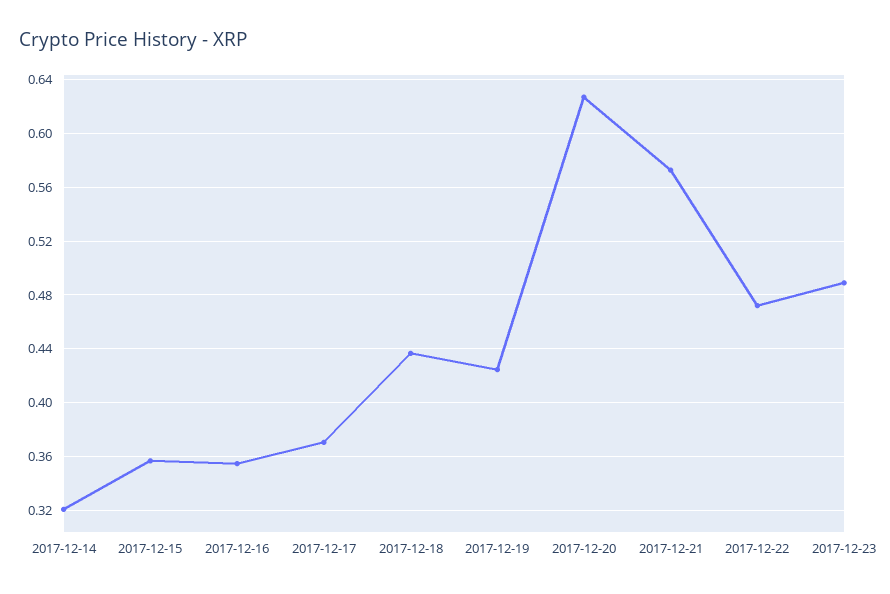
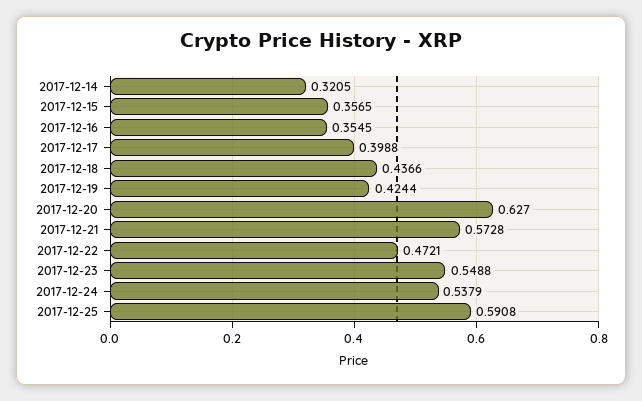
2017-12-17: 0.37 -> 0.3988
2017-12-23: 0.49 -> 0.5488
2017-12-24: none -> 0.5379
2017-12-25: none -> 0.5908

